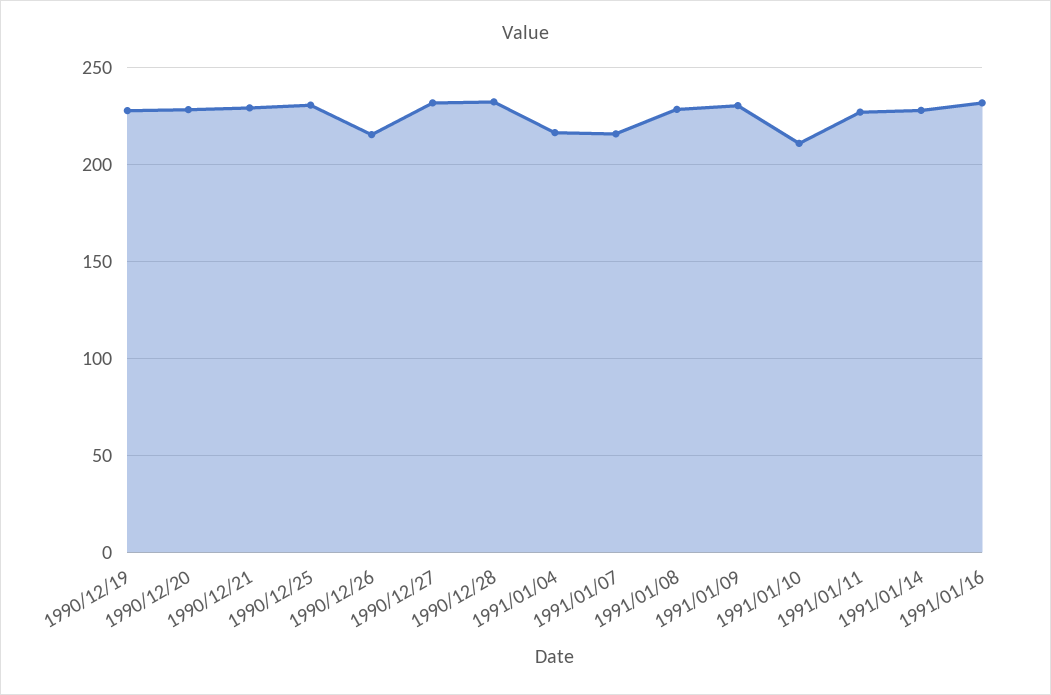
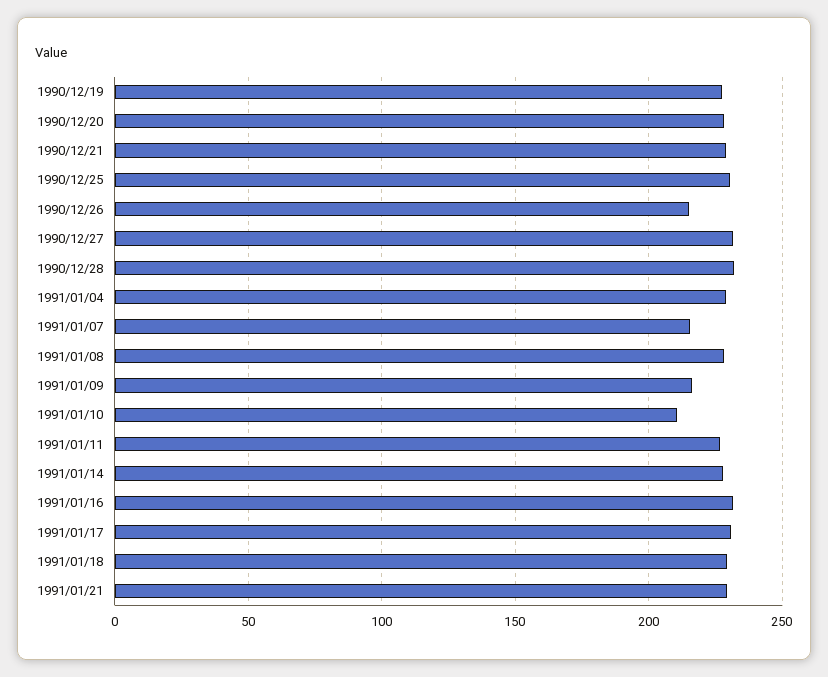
1991/01/04: 215 -> 230
1991/01/09: 230 -> 215
1991/01/17: none -> 230
1991/01/18: none -> 230
1991/01/21: none -> 230

